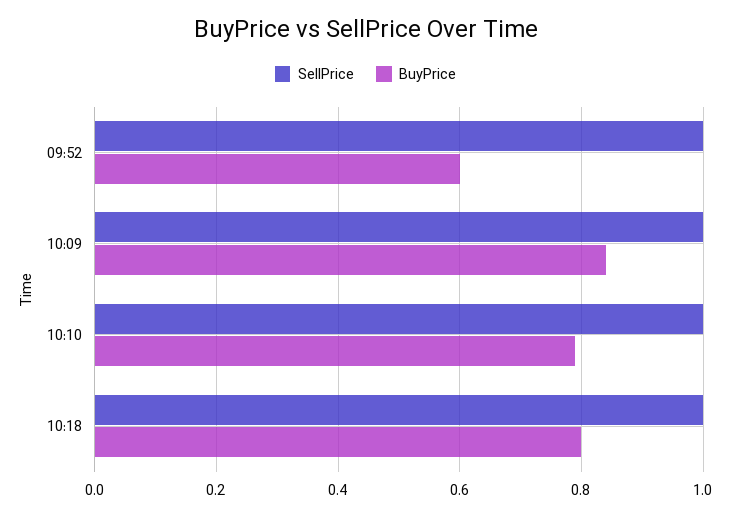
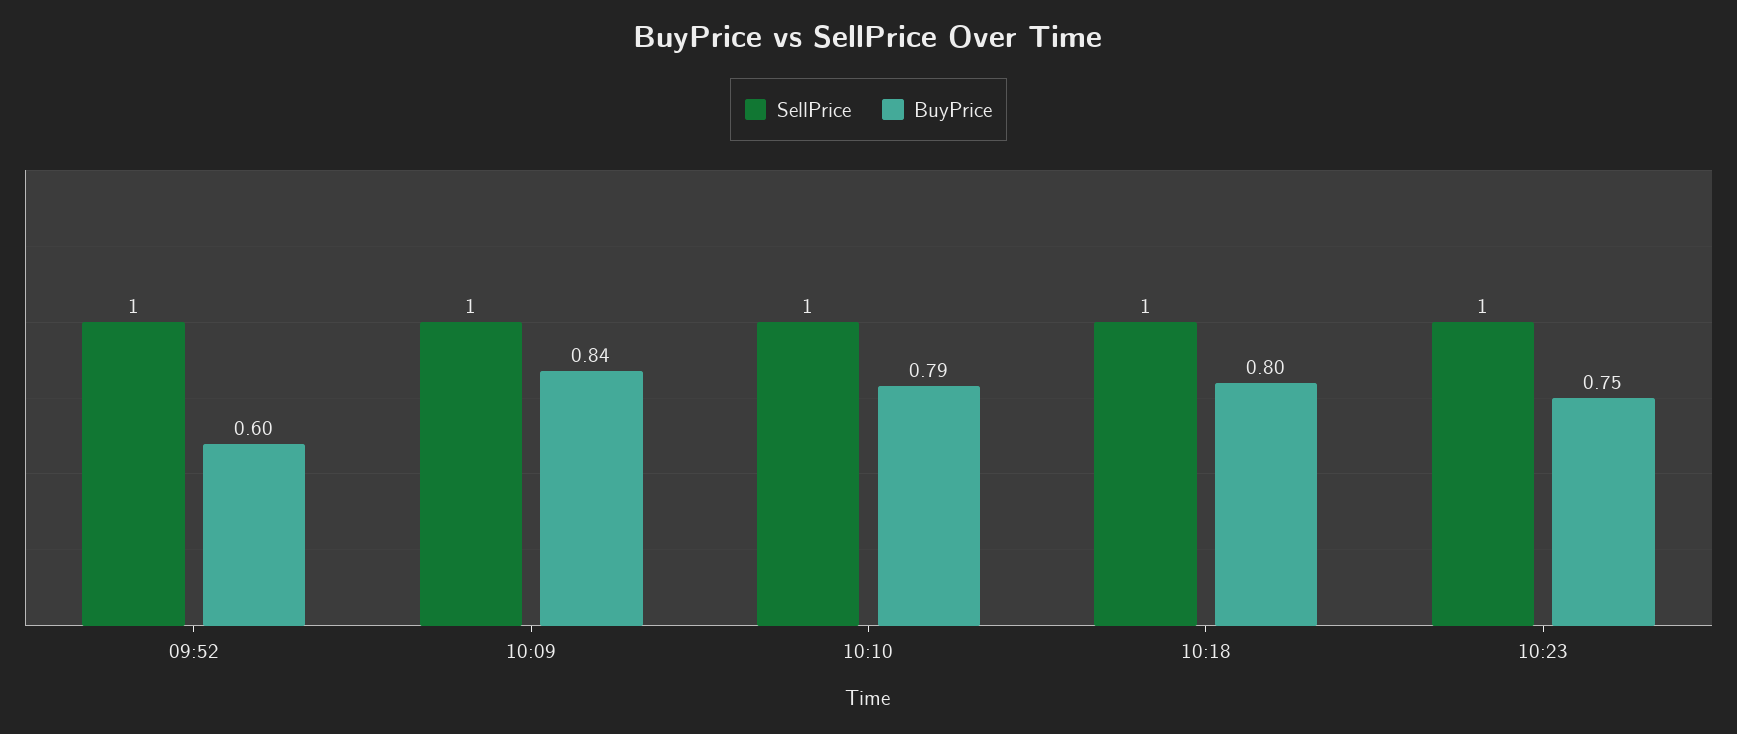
SellPrice, 10:23: none -> 1
BuyPrice, 10:23: none -> 0.75

